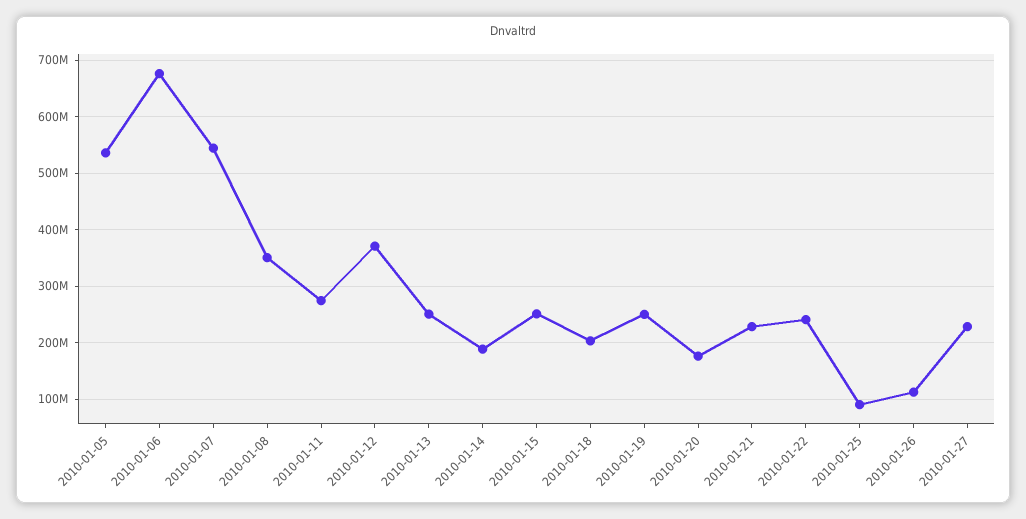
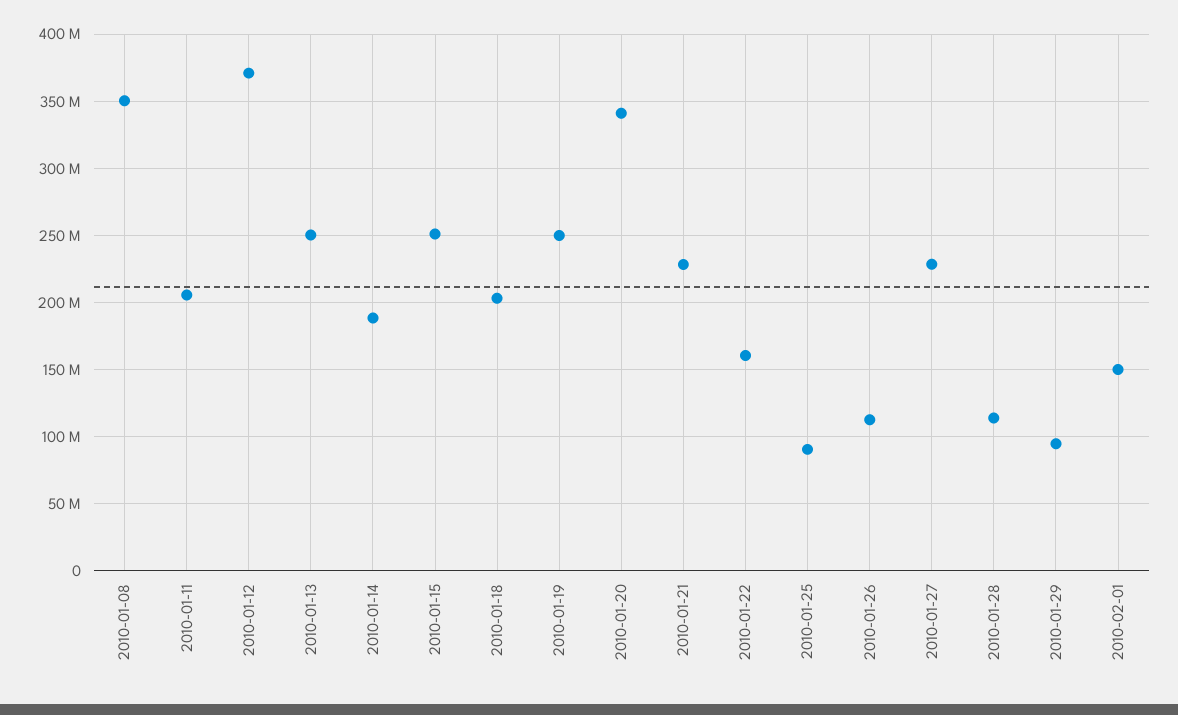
2010-01-05: 540000000 -> none
2010-01-06: 680000000 -> none
2010-01-07: 540000000 -> none
2010-01-11: 280000000 -> 205000000
2010-01-20: 180000000 -> 340000000
2010-01-22: 240000000 -> 160000000
2010-01-28: none -> 115000000
2010-01-29: none -> 95000000
2010-02-01: none -> 150000000

